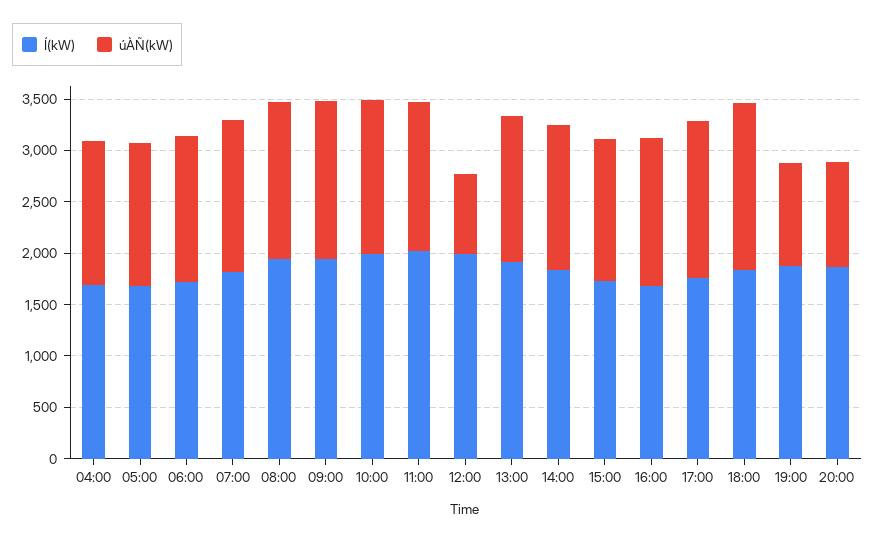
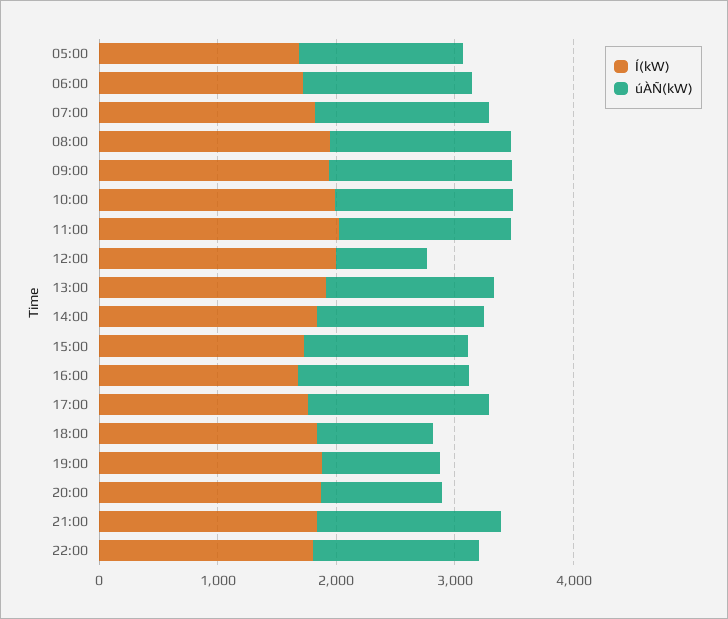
Í(kW), 04:00: 1700 -> none
úÀÑ(kW), 04:00: 1400 -> none
úÀÑ(kW), 18:00: 1600 -> 1000
Í(kW), 21:00: none -> 1800
úÀÑ(kW), 21:00: none -> 1600
Í(kW), 22:00: none -> 1800
úÀÑ(kW), 22:00: none -> 1400

